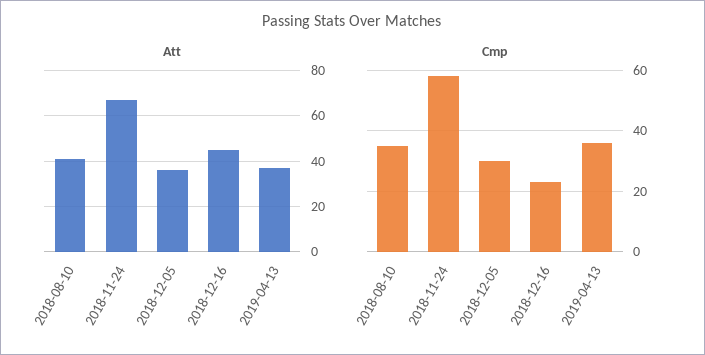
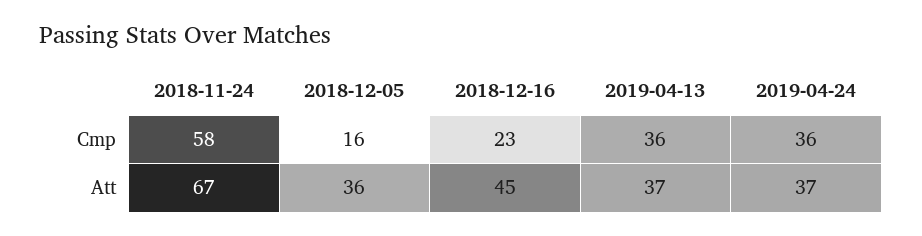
Att, 2018-08-10: 40 -> none
Cmp, 2018-08-10: 35 -> none
Cmp, 2018-12-05: 30 -> 16
Cmp, 2019-04-24: none -> 36
Att, 2019-04-24: none -> 37

